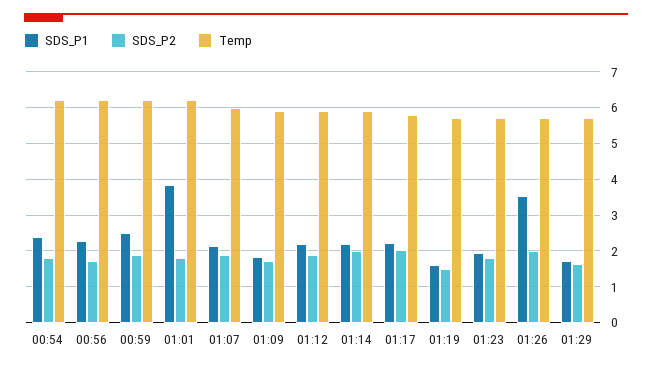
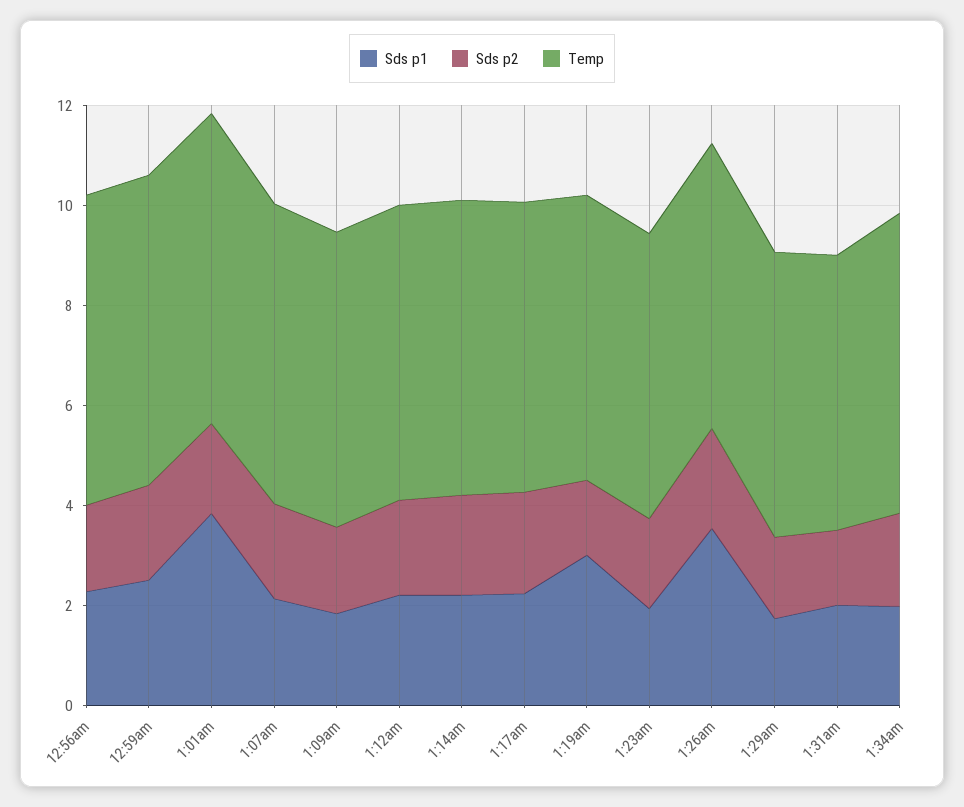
SDS_P1, 00:54: 2.4 -> none
SDS_P2, 00:54: 1.8 -> none
Temp, 00:54: 6.2 -> none
SDS_P1, 01:19: 1.6 -> 3
SDS_P1, 1:31am: none -> 2
SDS_P2, 1:31am: none -> 1.5
Temp, 1:31am: none -> 5.5
SDS_P1, 1:34am: none -> 2
SDS_P2, 1:34am: none -> 2
Temp, 1:34am: none -> 6

